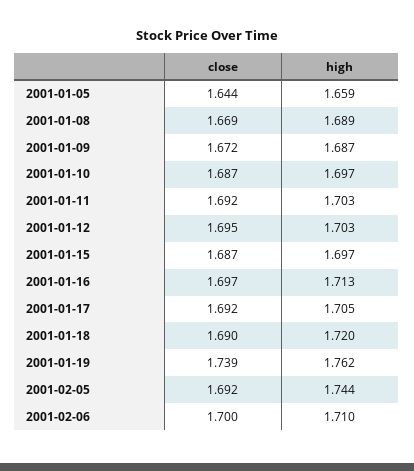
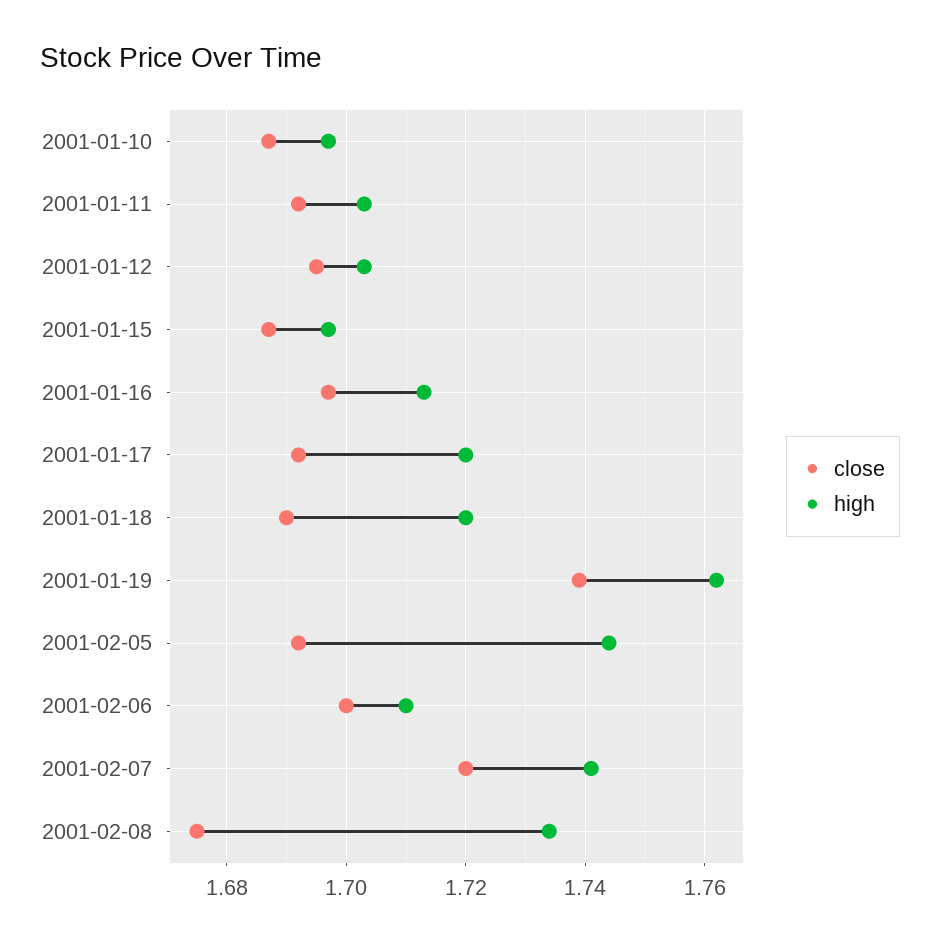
close, 2001-01-05: 1.644 -> none
high, 2001-01-05: 1.659 -> none
close, 2001-01-08: 1.669 -> none
high, 2001-01-08: 1.689 -> none
close, 2001-01-09: 1.672 -> none
high, 2001-01-09: 1.687 -> none
high, 2001-01-17: 1.705 -> 1.72
close, 2001-02-07: none -> 1.72
high, 2001-02-07: none -> 1.74
close, 2001-02-08: none -> 1.675
high, 2001-02-08: none -> 1.735

